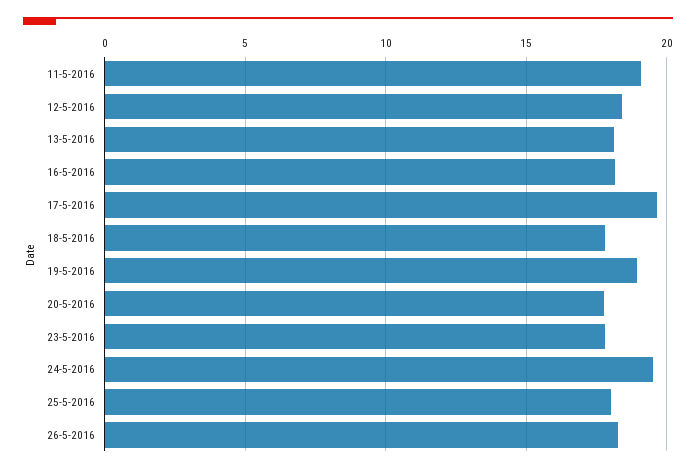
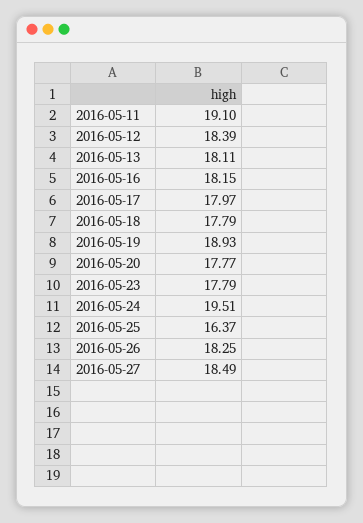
17-5-2016: 19.5 -> 17.97
25-5-2016: 18 -> 16.37
2016-05-27: none -> 18.49

